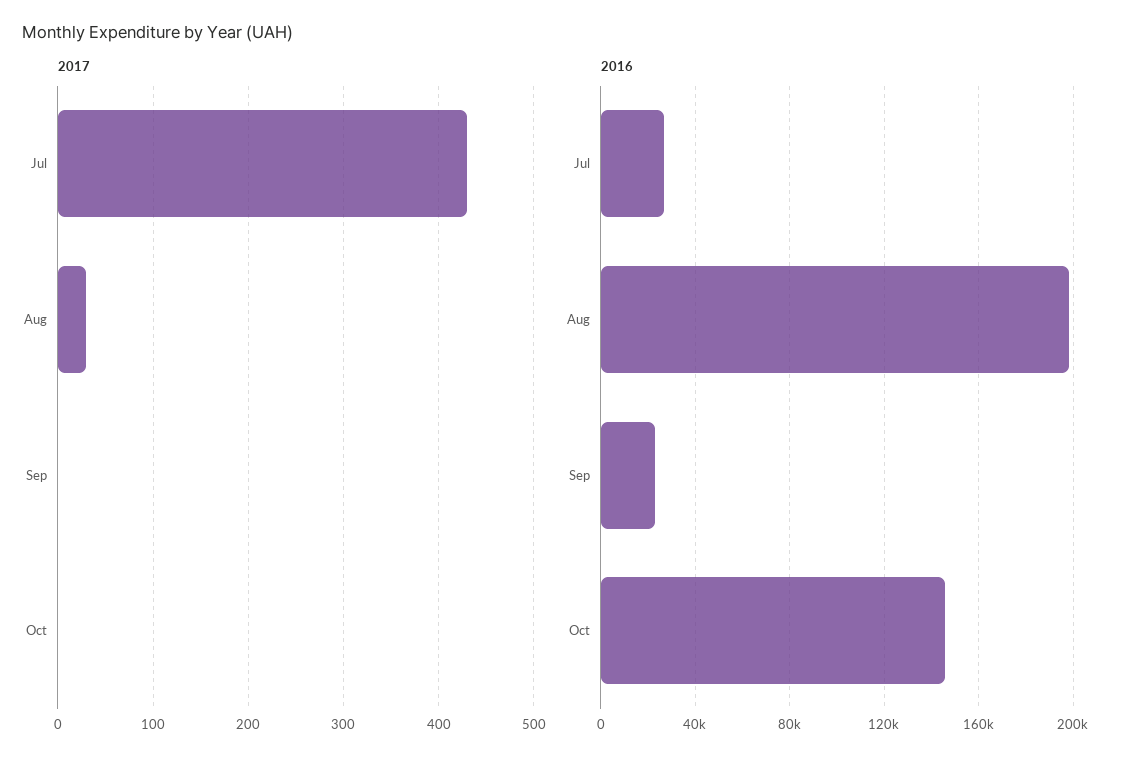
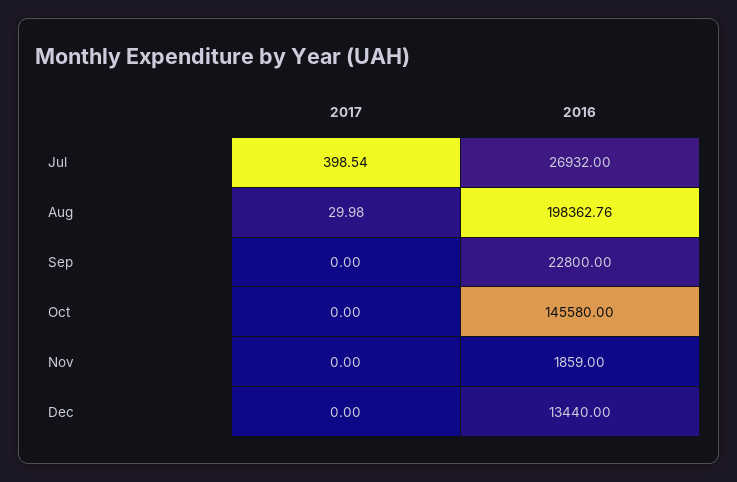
2017, Jul: 430 -> 398.54
2017, Nov: none -> 0
2016, Nov: none -> 1859
2017, Dec: none -> 0
2016, Dec: none -> 13440

